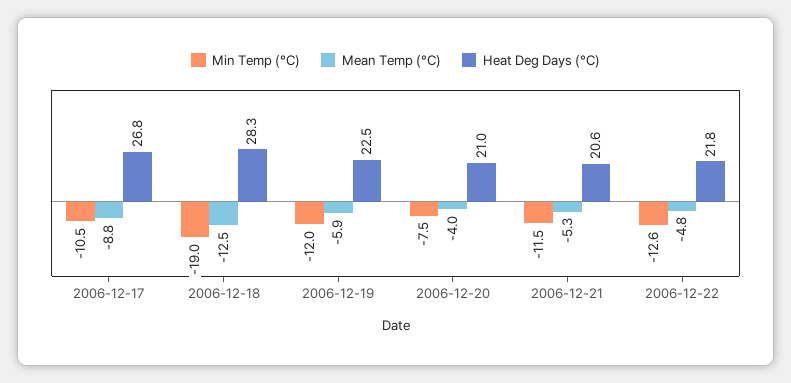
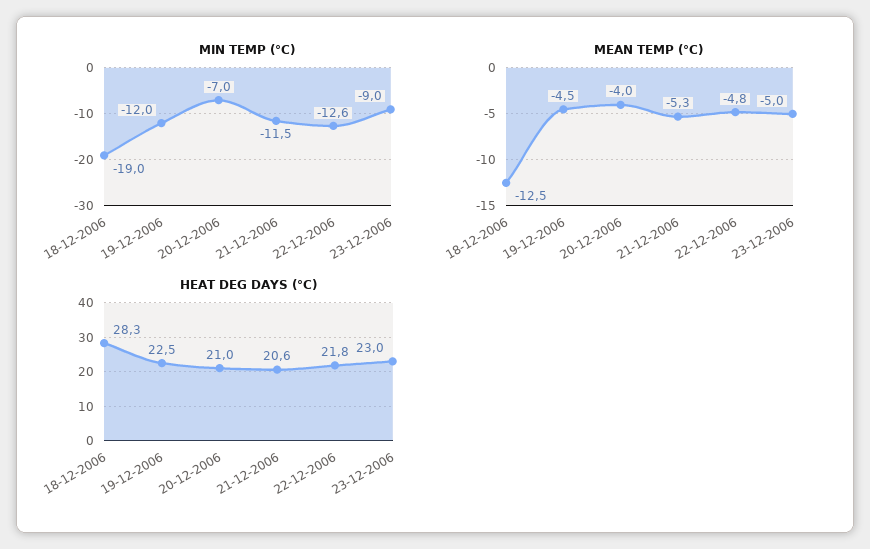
Min Temp (°C), 2006-12-17: -10.5 -> none
Mean Temp (°C), 2006-12-17: -8.8 -> none
Heat Deg Days (°C), 2006-12-17: 26.8 -> none
Mean Temp (°C), 2006-12-19: -5.9 -> -4.5
Min Temp (°C), 2006-12-20: -7.5 -> -7
Min Temp (°C), 23-12-2006: none -> -9
Mean Temp (°C), 23-12-2006: none -> -5
Heat Deg Days (°C), 23-12-2006: none -> 23

